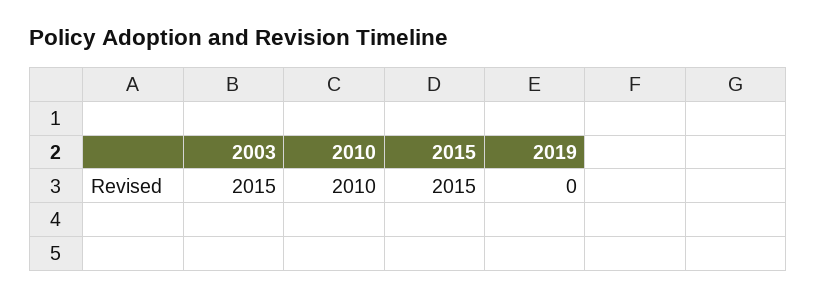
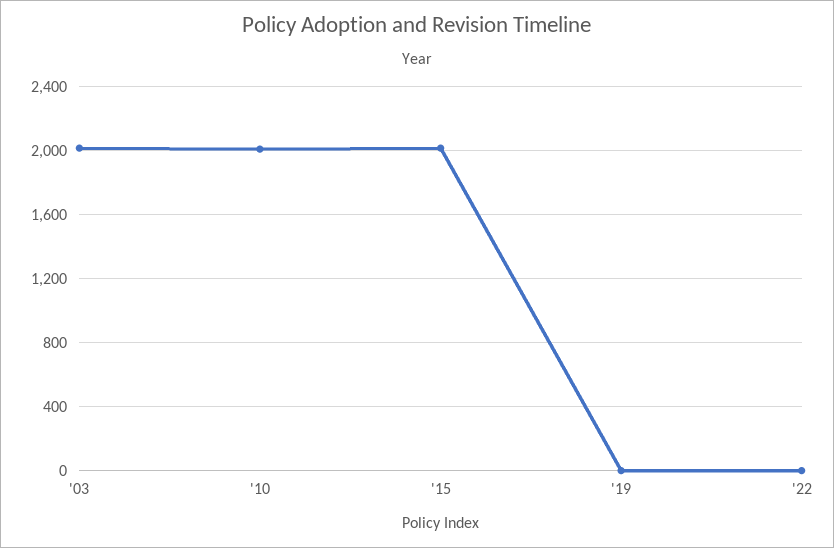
'22: none -> 0

